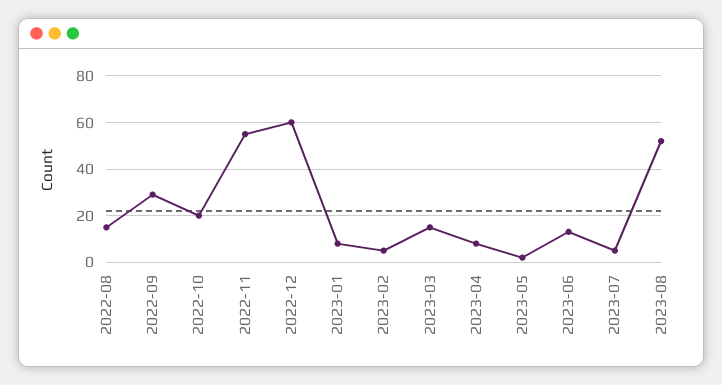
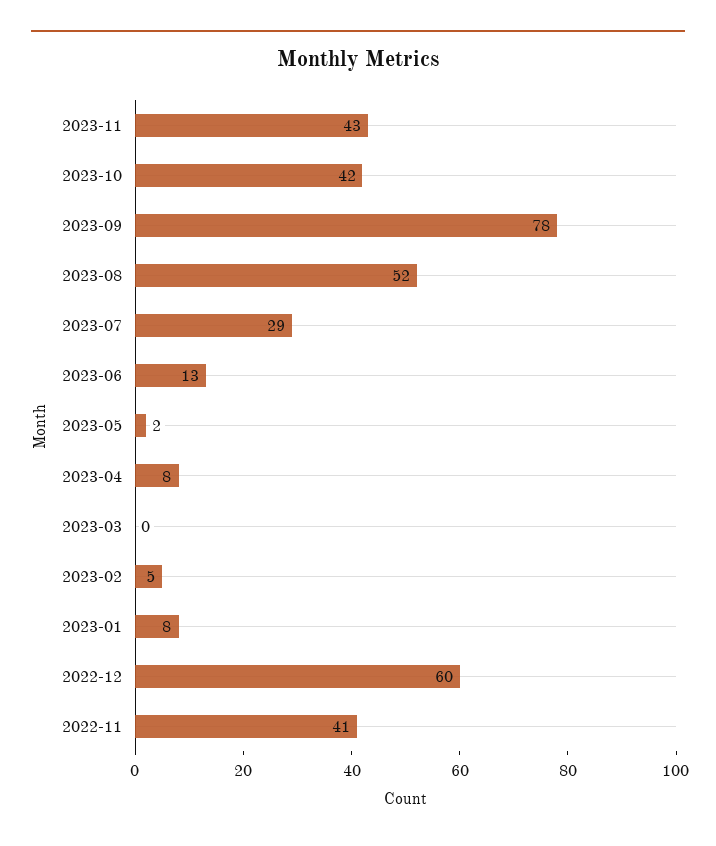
2022-08: 15 -> none
2022-09: 30 -> none
2022-10: 20 -> none
2022-11: 55 -> 41
2023-03: 15 -> 0
2023-07: 5 -> 29
2023-11: none -> 43
2023-10: none -> 42
2023-09: none -> 78

